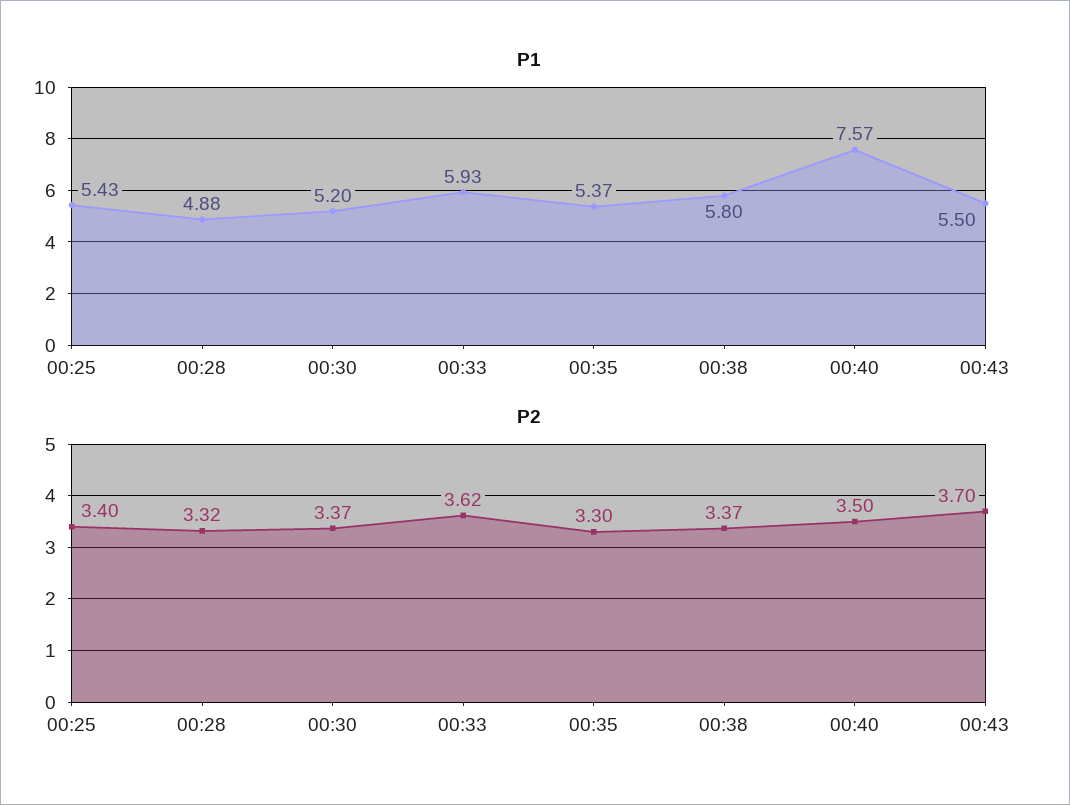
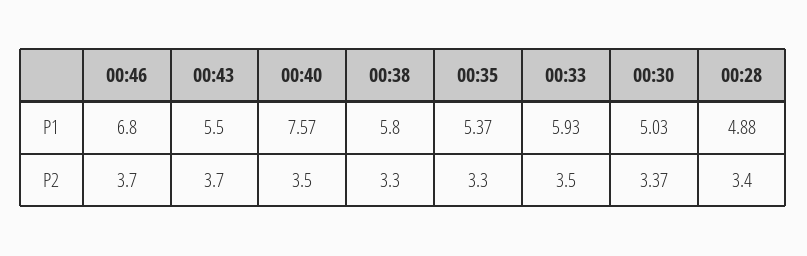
P1, 00:25: 5.43 -> none
P1, 00:30: 5.2 -> 5.03
P2, 00:25: 3.4 -> none
P2, 00:28: 3.32 -> 3.4
P2, 00:33: 3.62 -> 3.5
P2, 00:38: 3.37 -> 3.3
P1, 00:46: none -> 6.8
P2, 00:46: none -> 3.7

